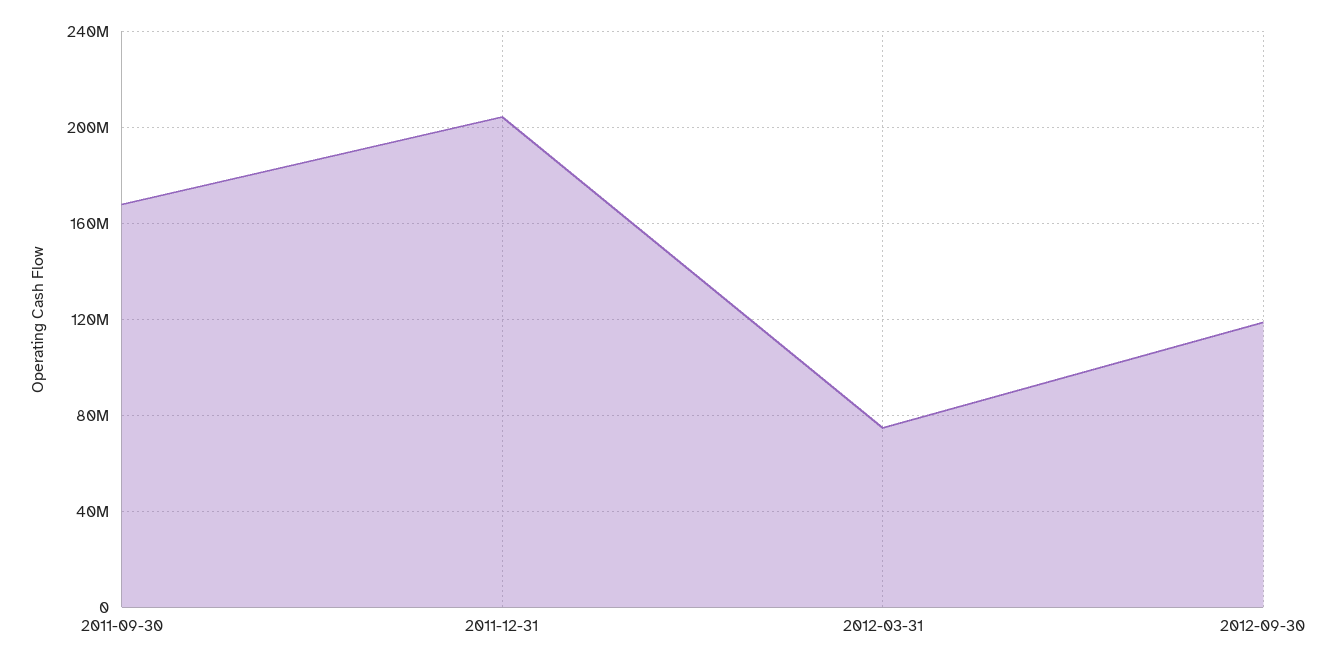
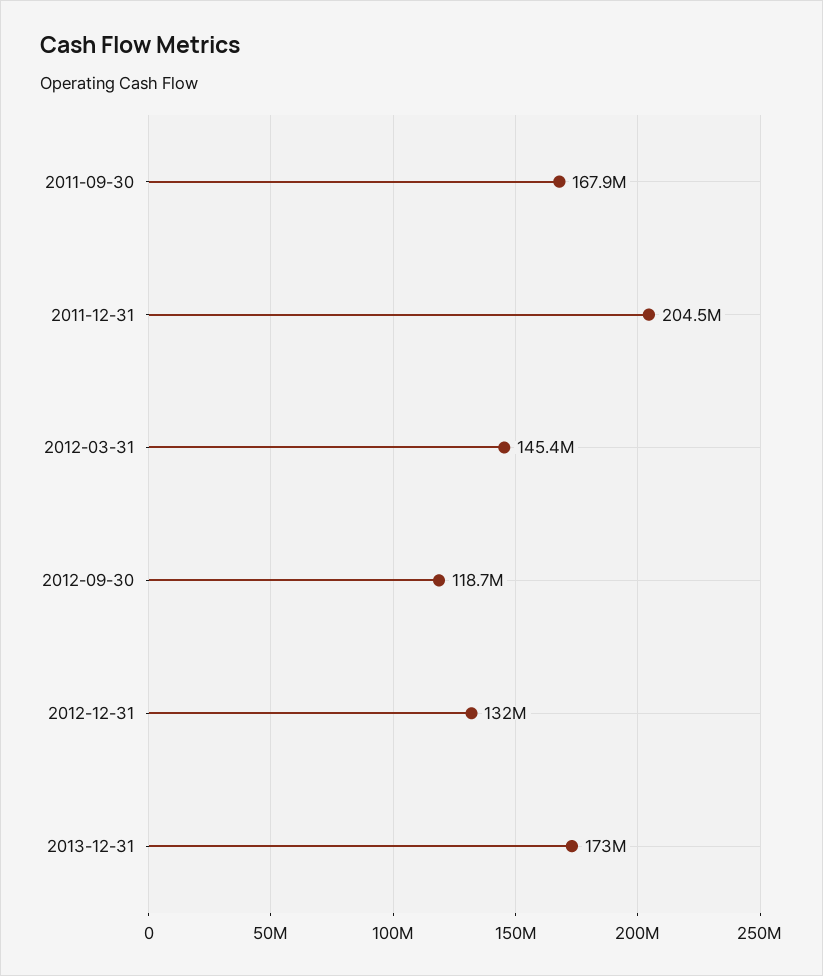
2012-03-31: 75000000 -> 145400000
2012-12-31: none -> 132000000
2013-12-31: none -> 173000000

